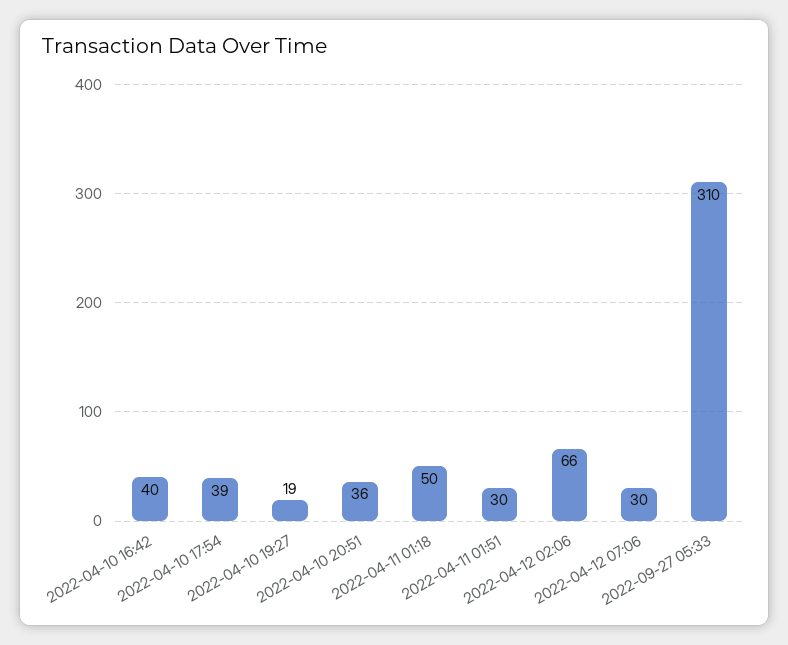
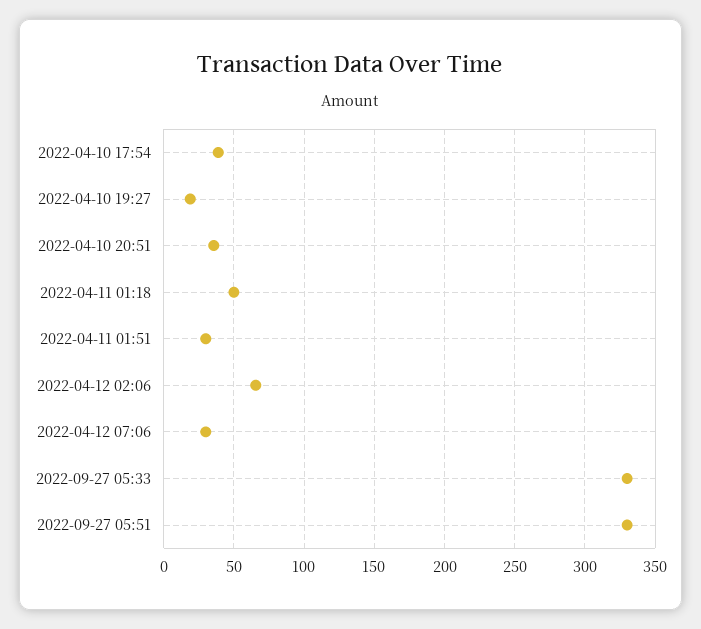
2022-04-10 16:42: 40 -> none
2022-09-27 05:33: 310 -> 330
2022-09-27 05:51: none -> 330

